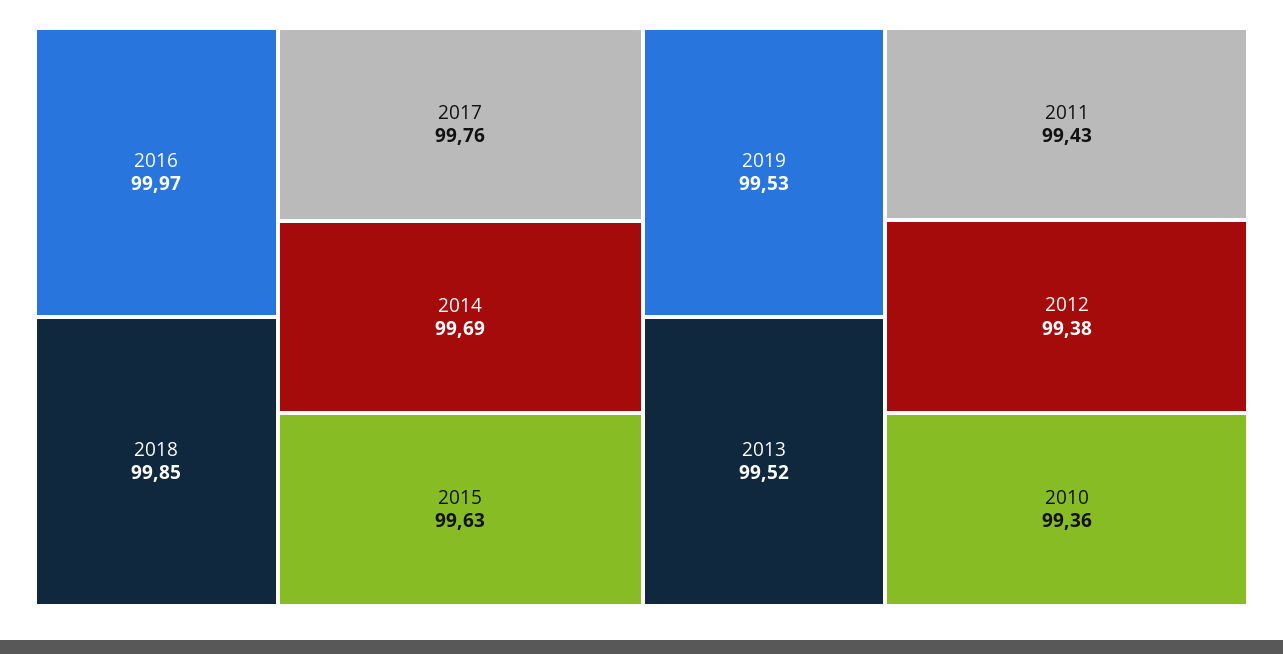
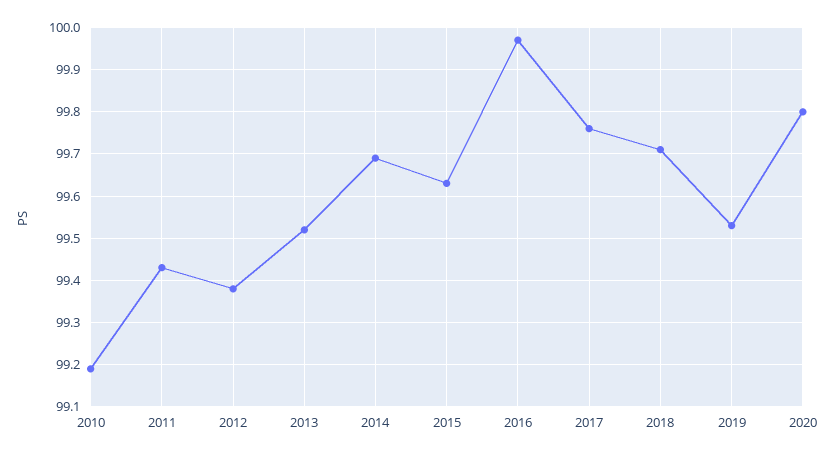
2018: 99.85 -> 99.7
2010: 99.36 -> 99.2
2020: none -> 99.8

